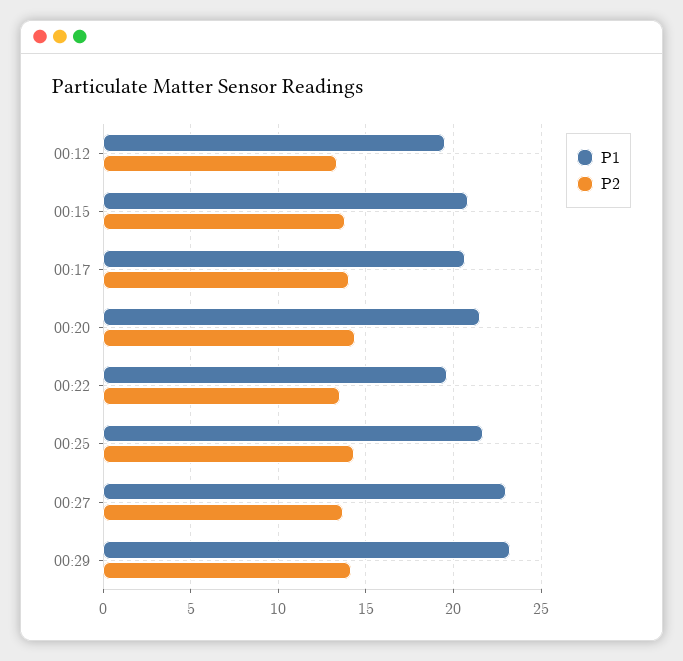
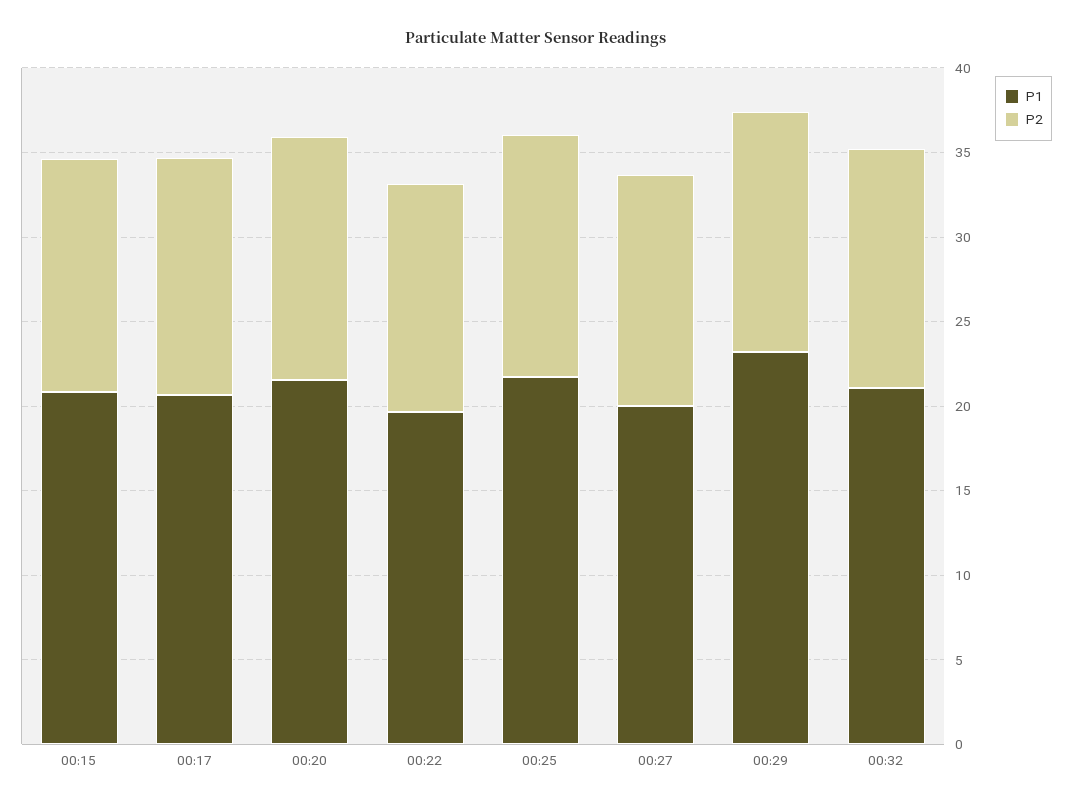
P1, 00:12: 19.5 -> none
P2, 00:12: 13.5 -> none
P1, 00:27: 23 -> 20
P1, 00:32: none -> 21
P2, 00:32: none -> 14

